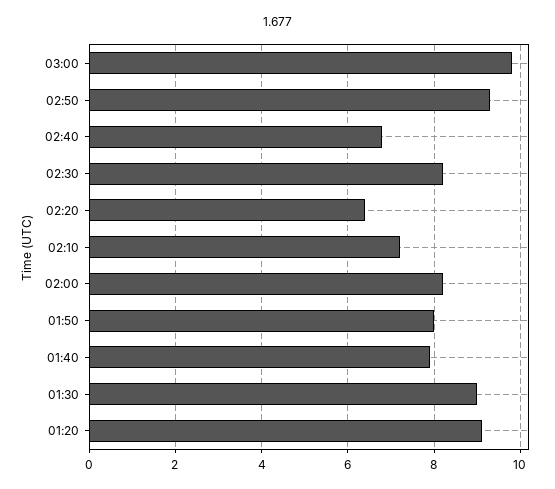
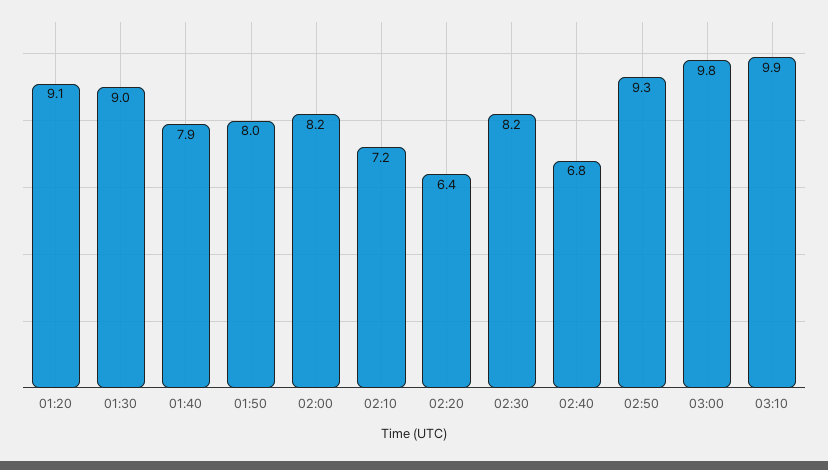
03:10: none -> 9.9

